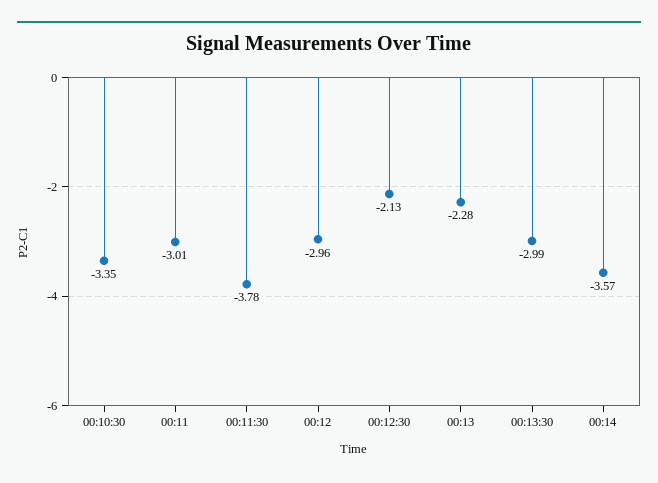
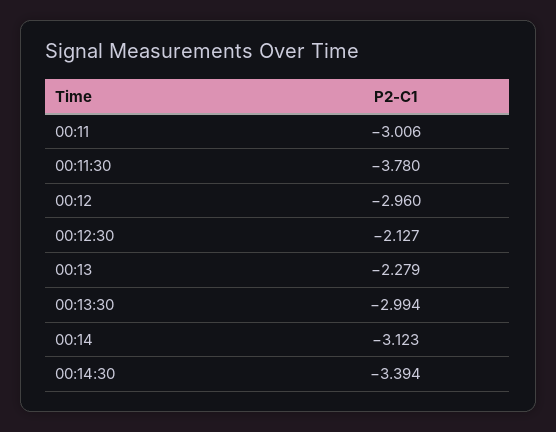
00:10:30: -3.35 -> none
00:14: -3.57 -> -3.123
00:14:30: none -> -3.394

